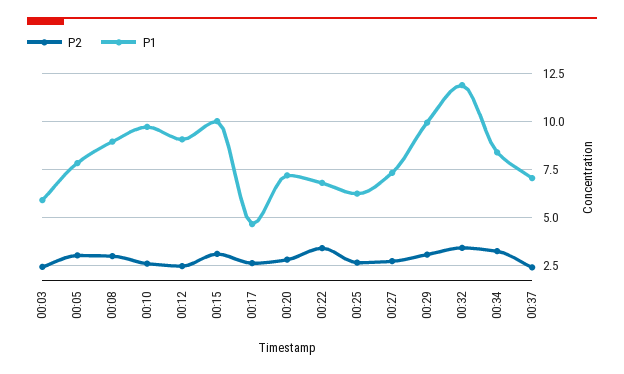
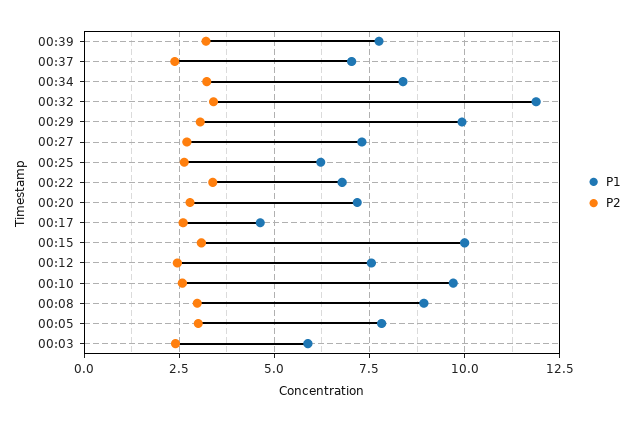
P1, 00:12: 9 -> 7.5
P1, 00:39: none -> 7.75
P2, 00:39: none -> 3.25

